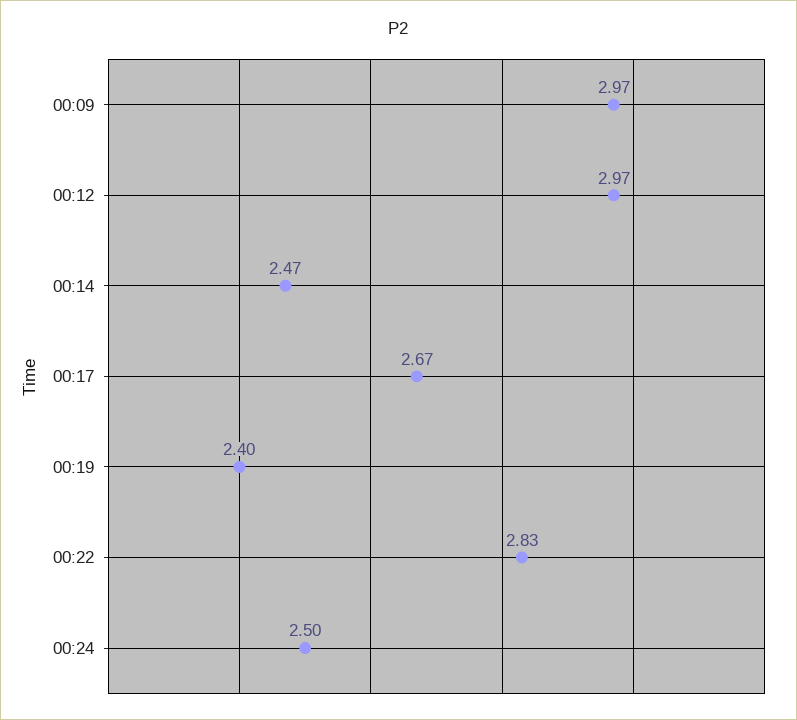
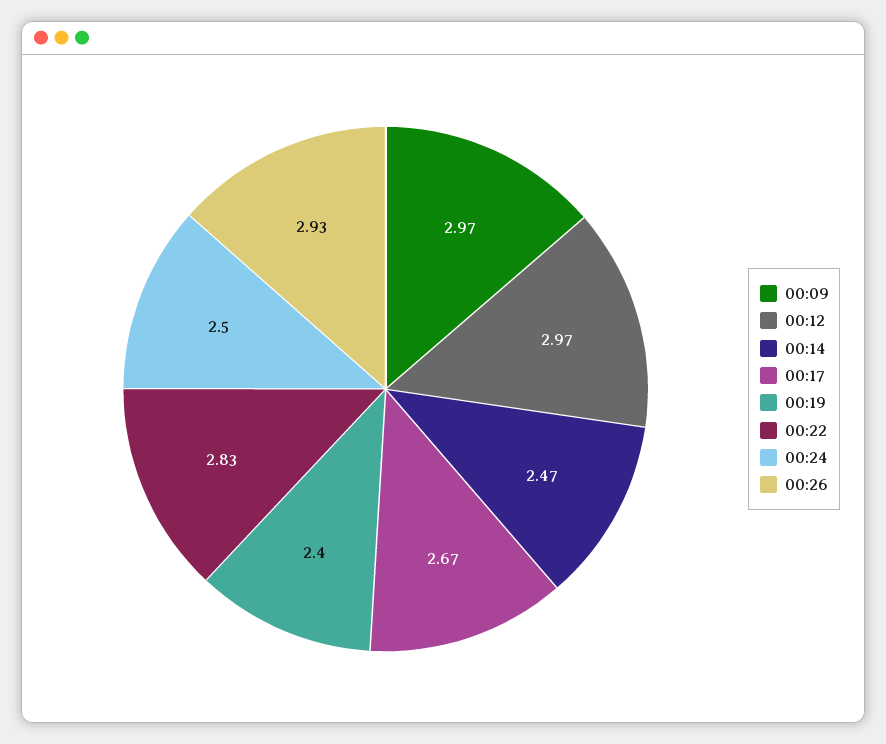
00:26: none -> 2.93

